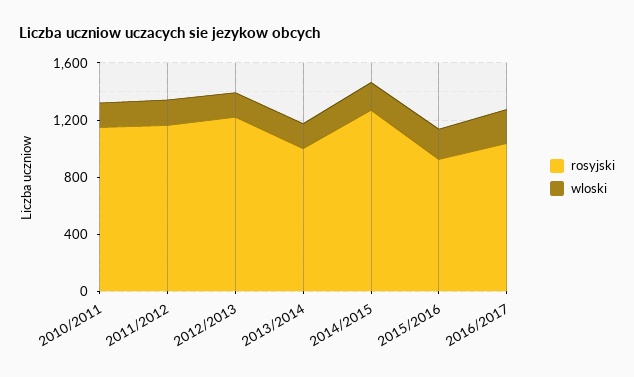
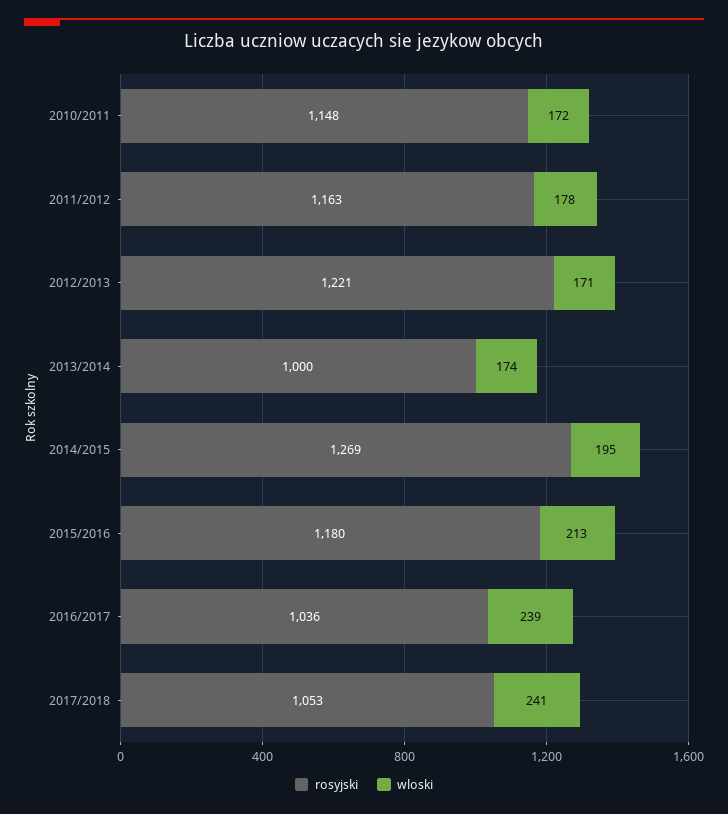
rosyjski, 2015/2016: 900 -> 1180
rosyjski, 2017/2018: none -> 1053
wloski, 2017/2018: none -> 241

